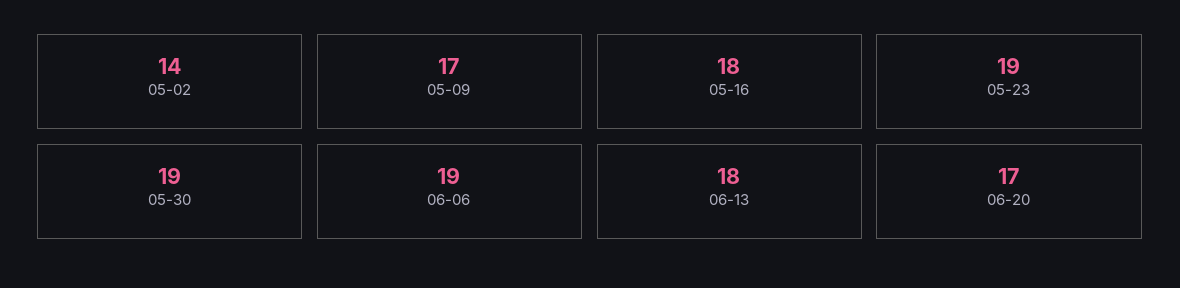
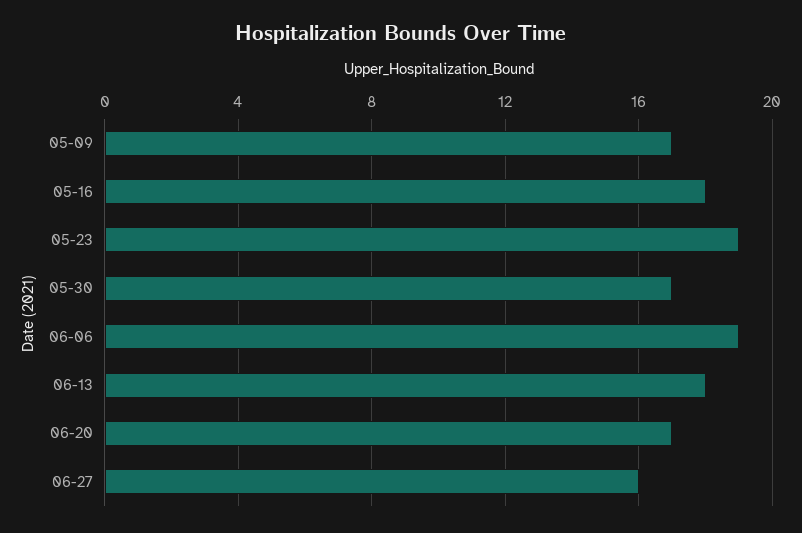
05-02: 14 -> none
05-30: 19 -> 17
06-27: none -> 16

